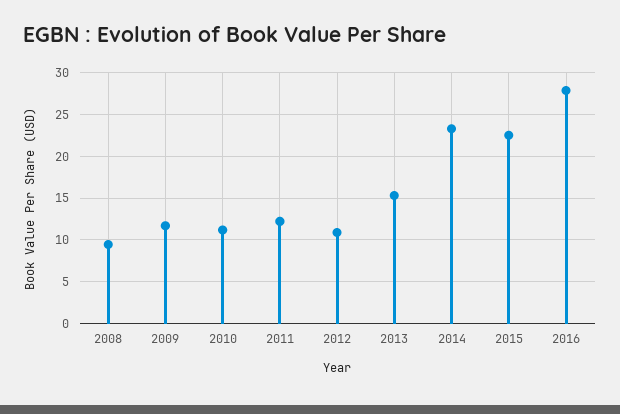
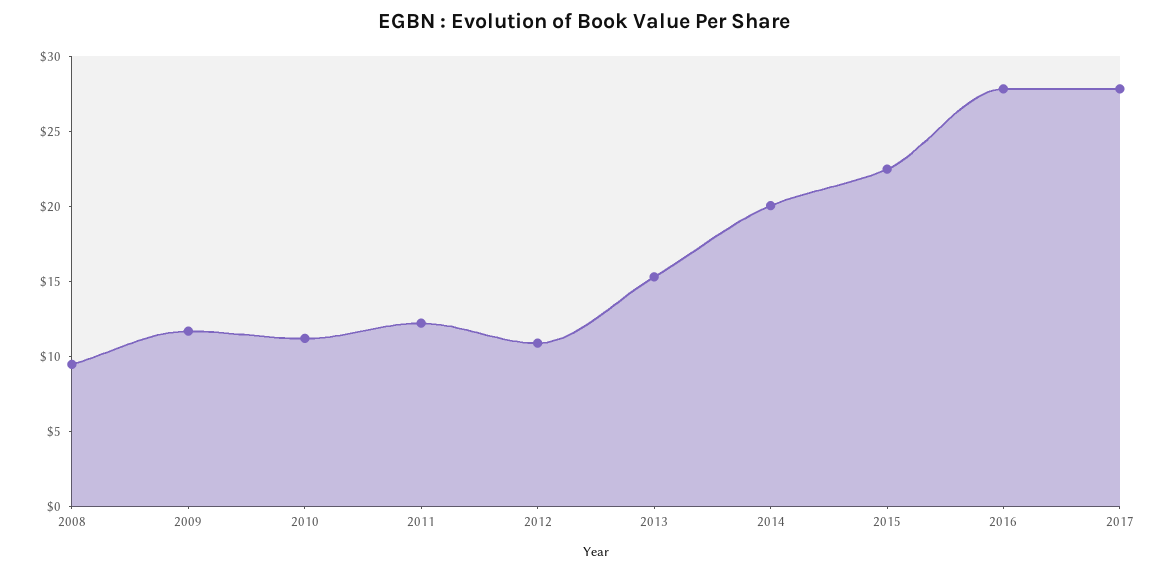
2014: 23 -> 20
2017: none -> 28

